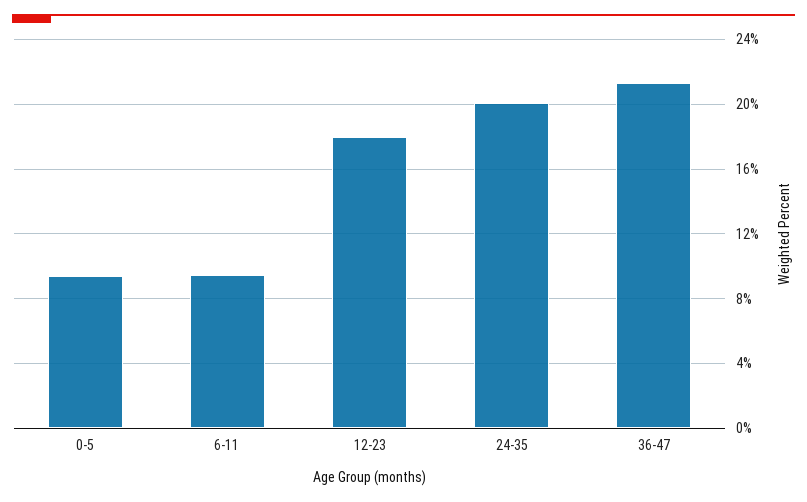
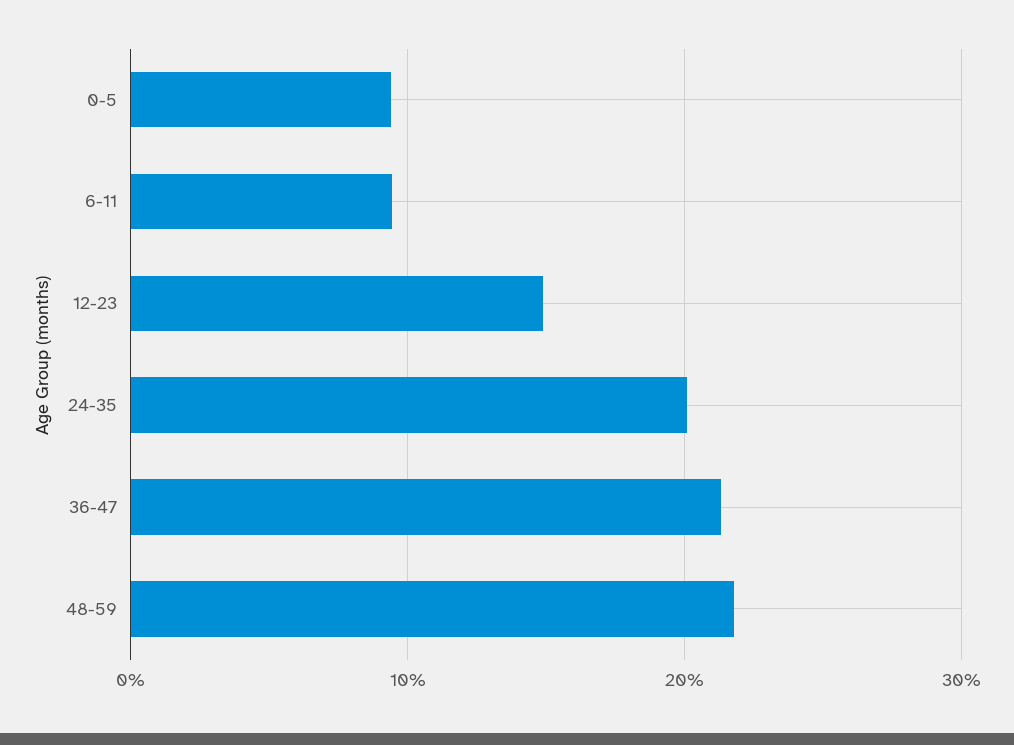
12-23: 18 -> 15
48-59: none -> 22

